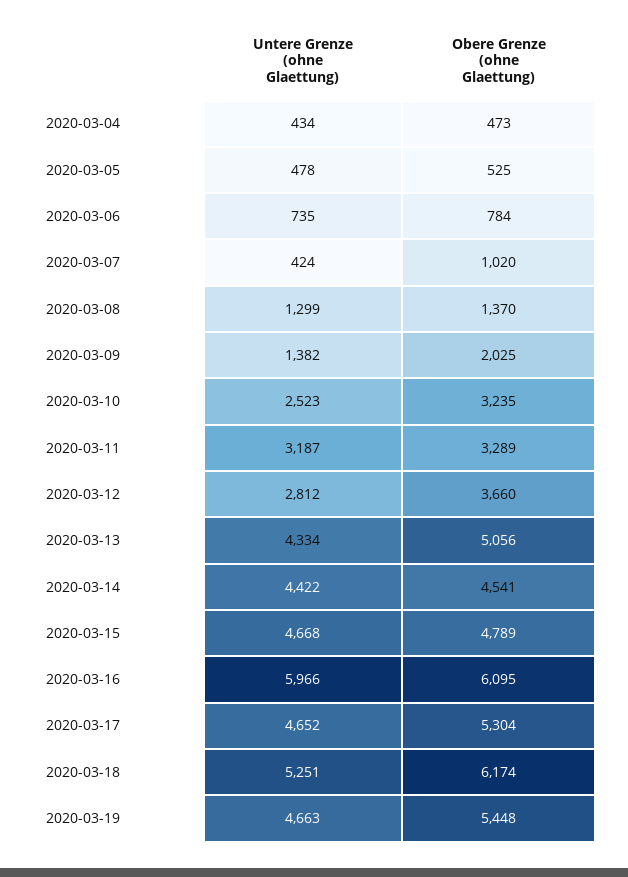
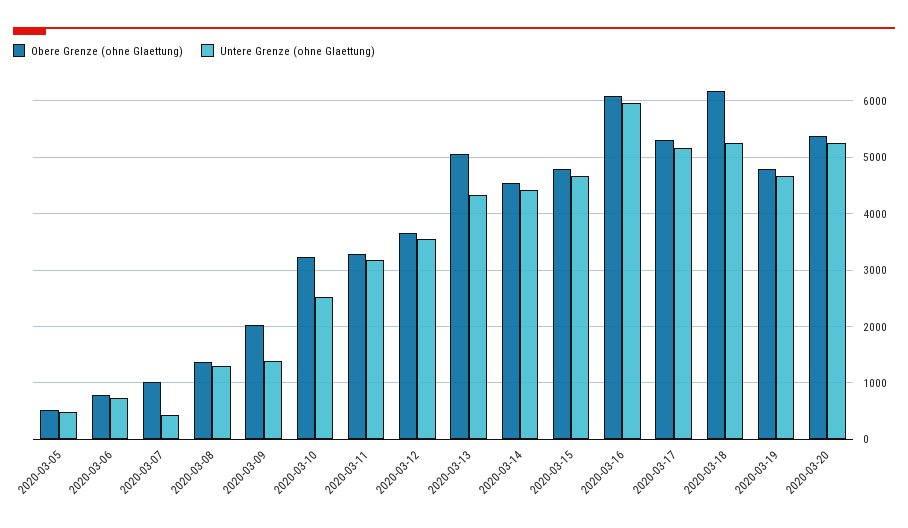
Untere Grenze (ohne Glaettung), 2020-03-04: 434 -> none
Obere Grenze (ohne Glaettung), 2020-03-04: 473 -> none
Untere Grenze (ohne Glaettung), 2020-03-12: 2812 -> 3600
Untere Grenze (ohne Glaettung), 2020-03-17: 4652 -> 5200
Obere Grenze (ohne Glaettung), 2020-03-19: 5448 -> 4800
Obere Grenze (ohne Glaettung), 2020-03-20: none -> 5400
Untere Grenze (ohne Glaettung), 2020-03-20: none -> 5200

